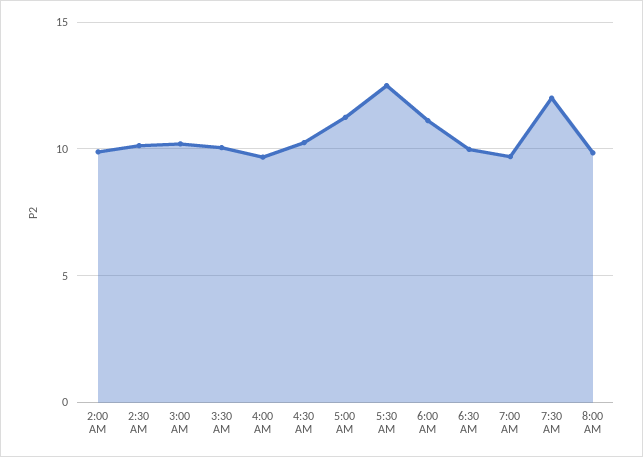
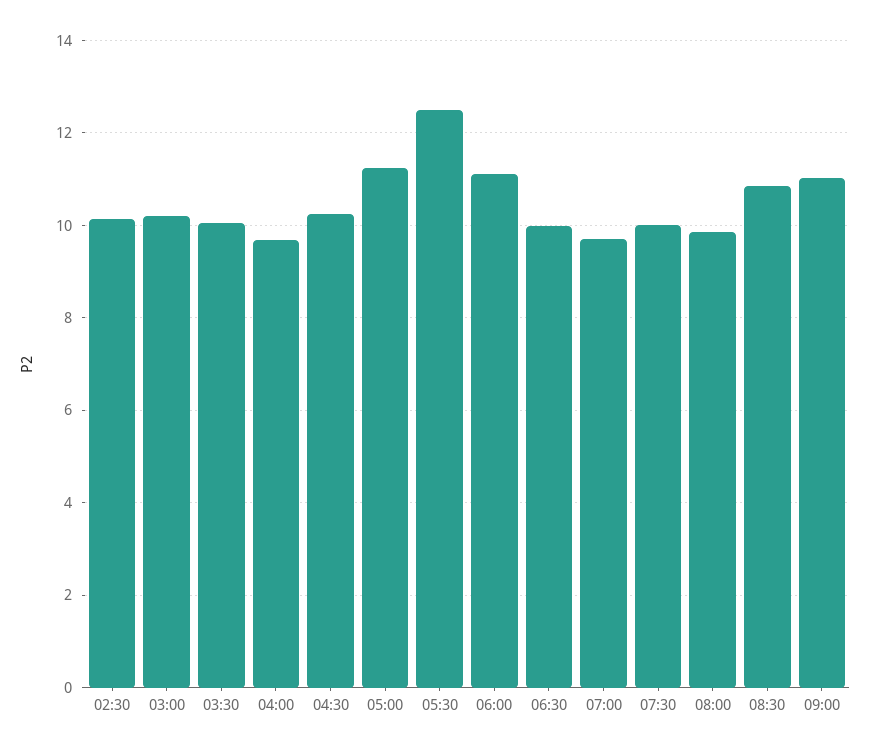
2:00 AM: 10 -> none
7:30 AM: 12 -> 10
08:30: none -> 10.8
09:00: none -> 11

